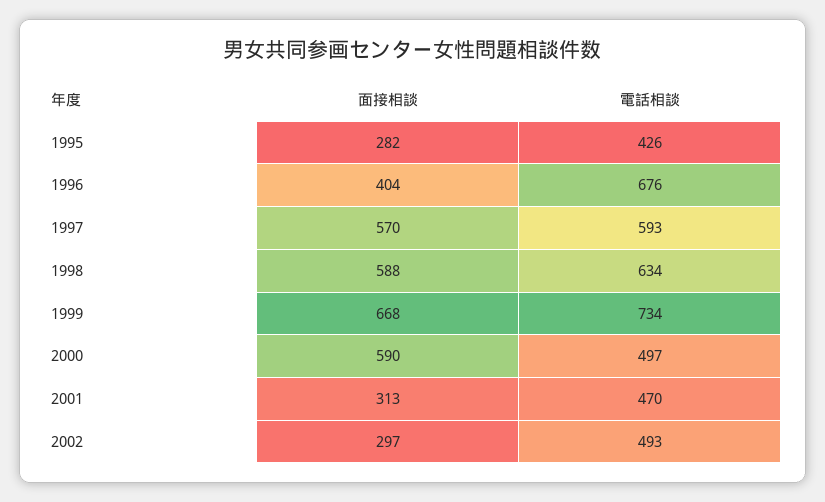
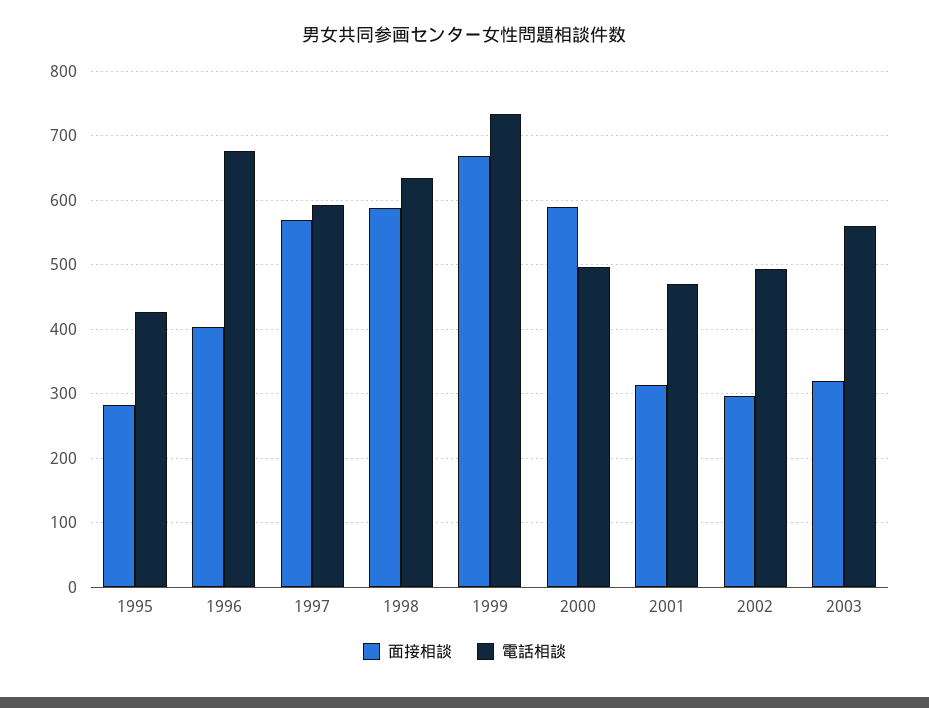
面接相談, 2003: none -> 320
電話相談, 2003: none -> 560

